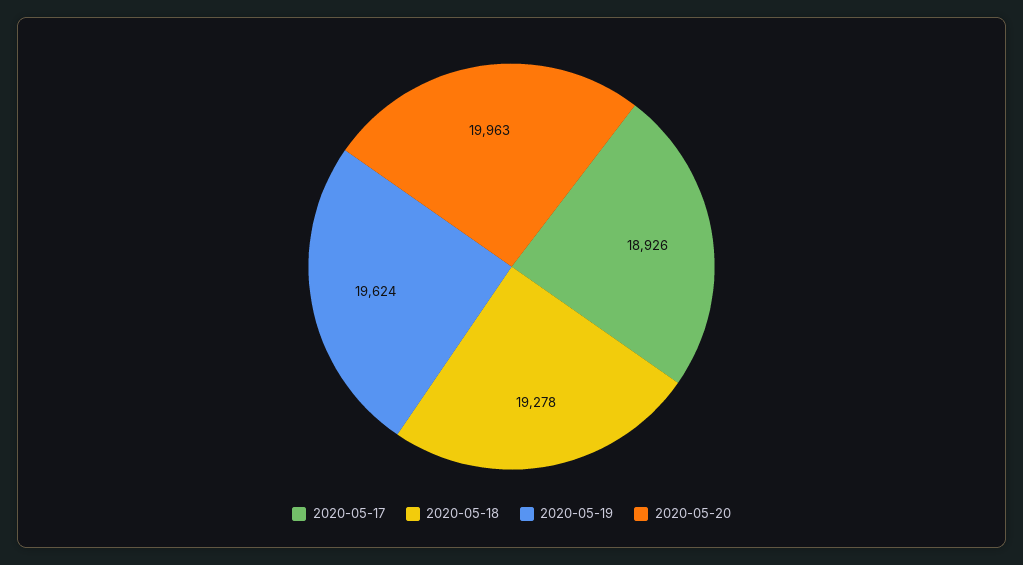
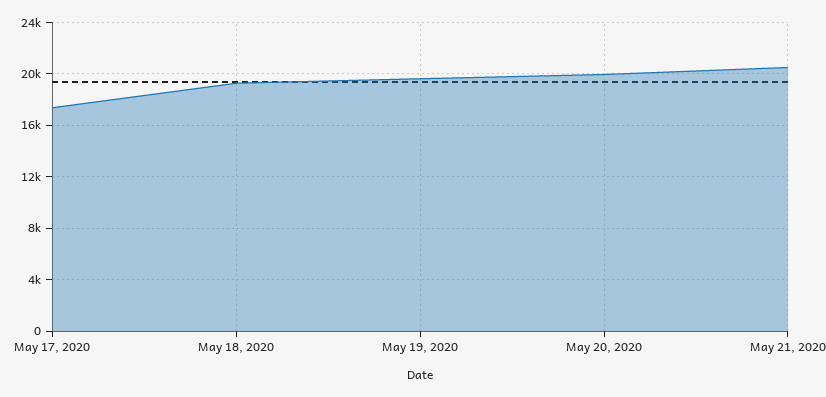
2020-05-17: 18926 -> 17500
May 21, 2020: none -> 20500

